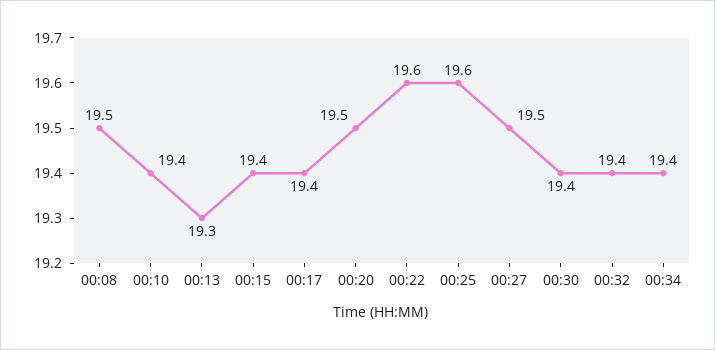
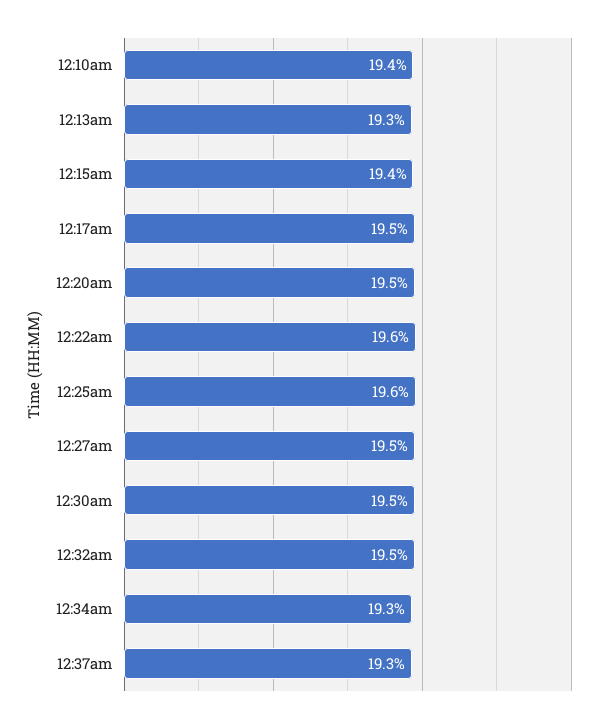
00:08: 19.5 -> none
00:17: 19.4 -> 19.5
00:30: 19.4 -> 19.5
00:32: 19.4 -> 19.5
00:34: 19.4 -> 19.3
12:37am: none -> 19.3

